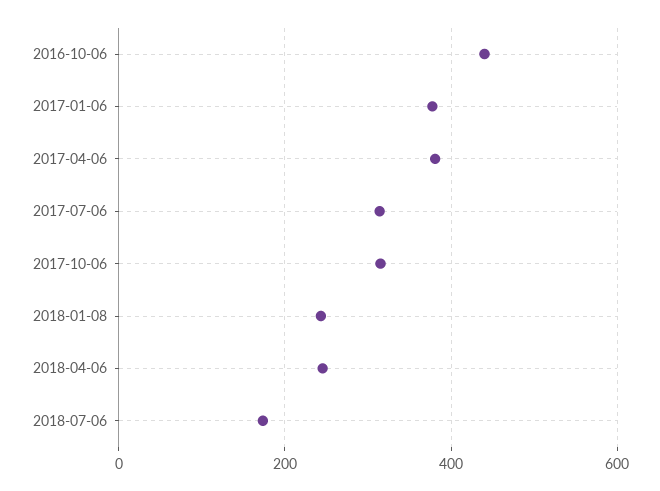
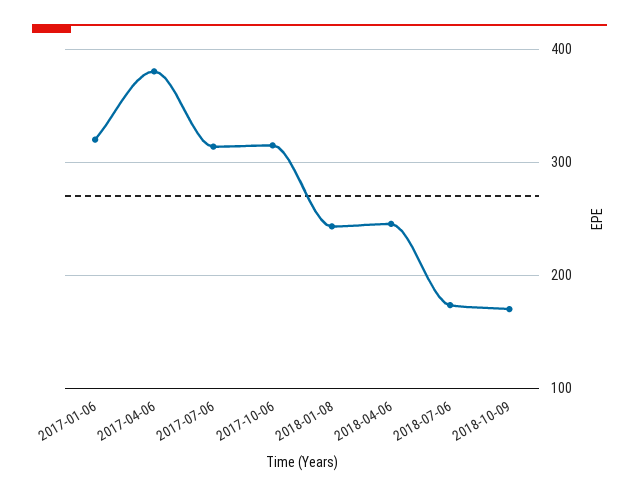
2016-10-06: 440 -> none
2017-01-06: 380 -> 320
2018-10-09: none -> 170

